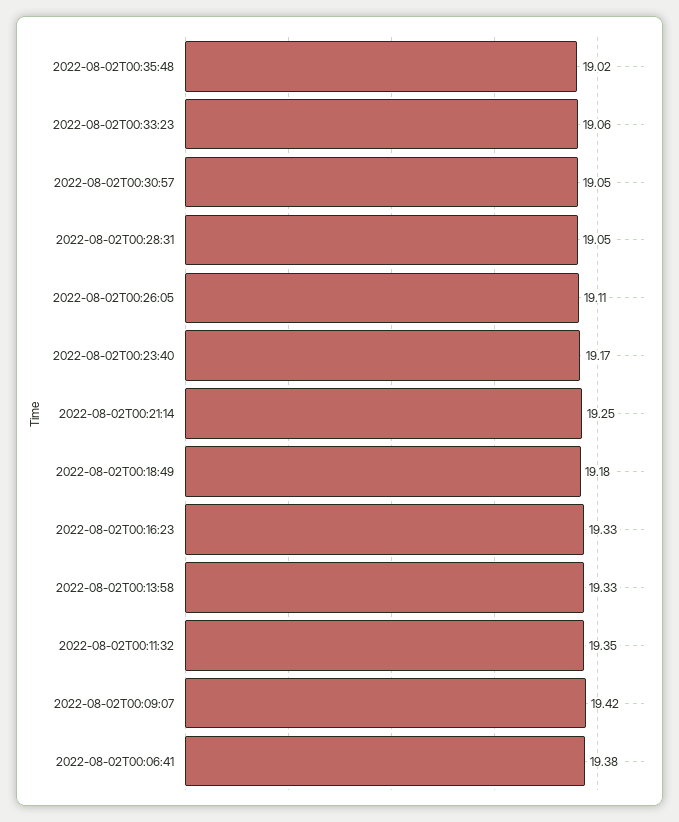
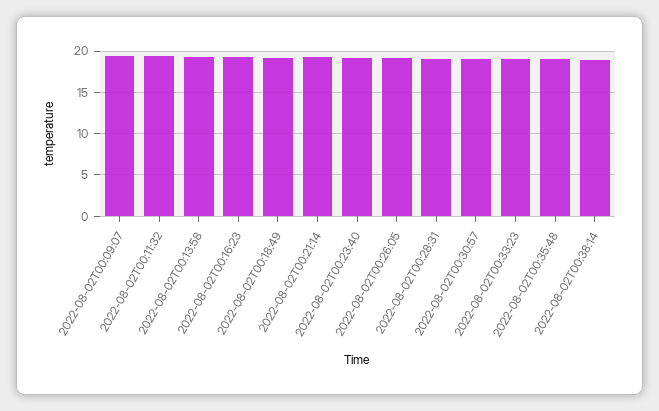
2022-08-02T00:06:41: 19.38 -> none
2022-08-02T00:38:14: none -> 19

